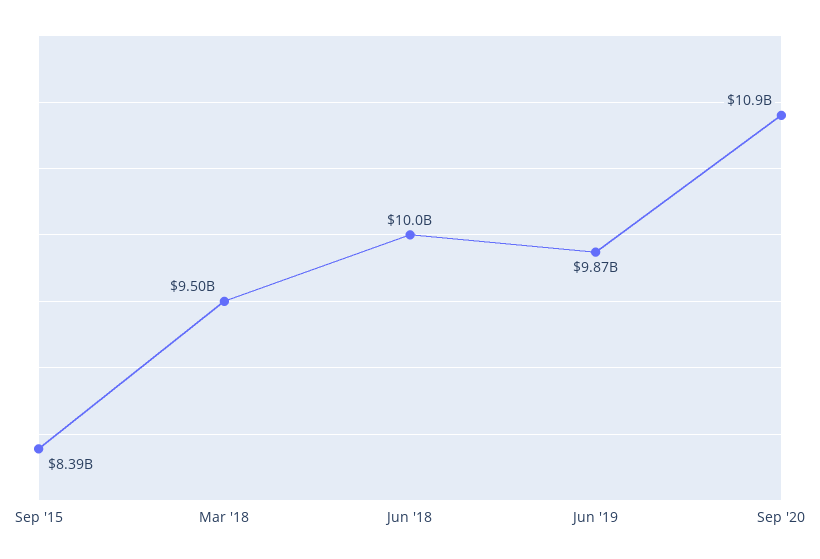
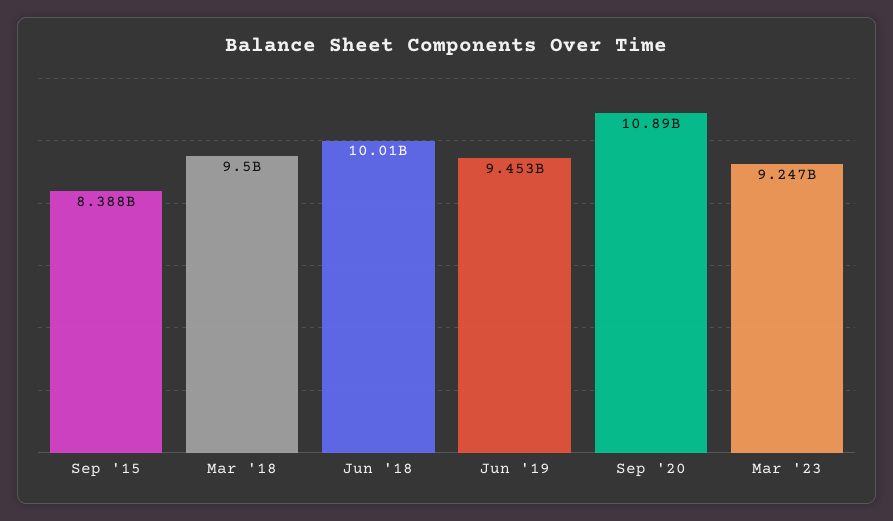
Jun '19: 9870000000 -> 9453000000
Mar '23: none -> 9247000000

